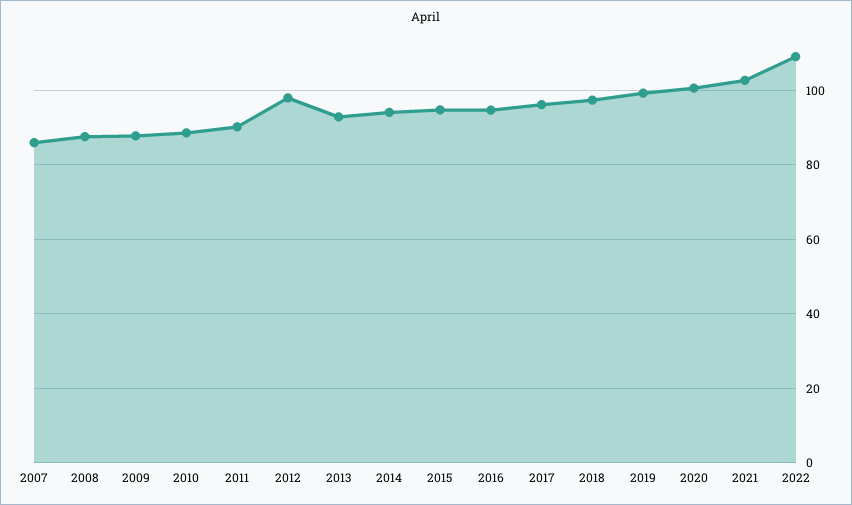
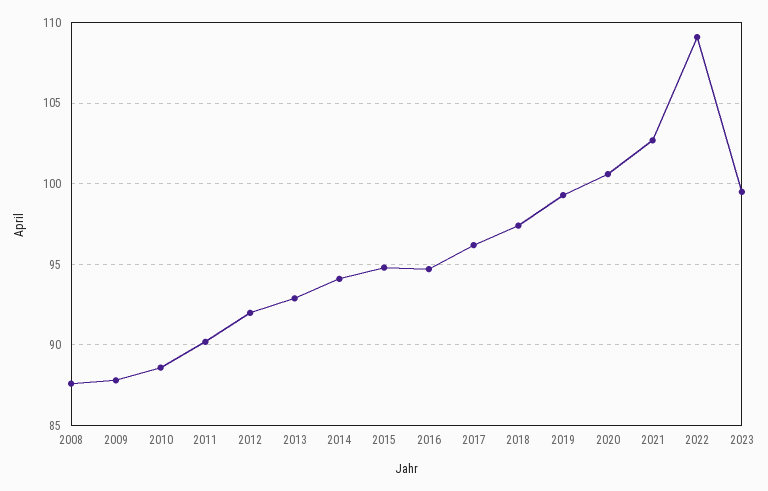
2007: 86 -> none
2012: 98 -> 92
2023: none -> 99.5

